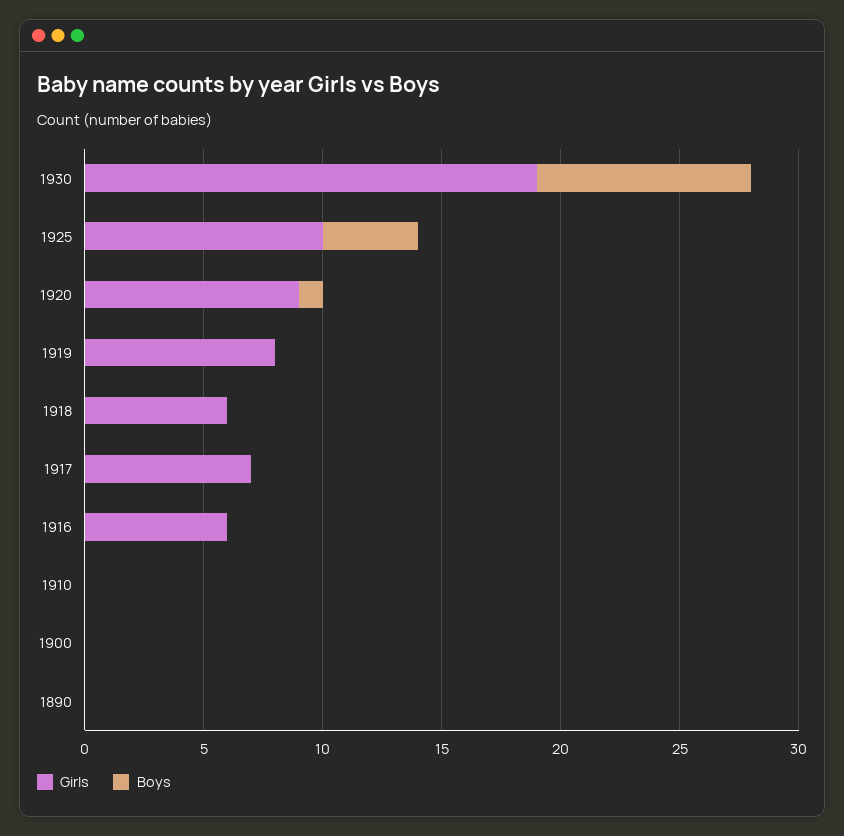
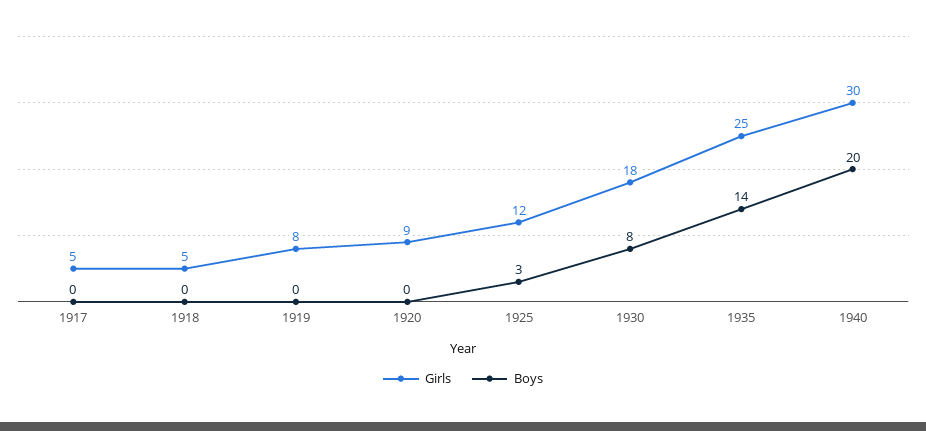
Girls, 1930: 19 -> 18
Boys, 1930: 9 -> 8
Girls, 1925: 10 -> 12
Boys, 1925: 4 -> 3
Boys, 1920: 1 -> 0
Girls, 1918: 6 -> 5
Girls, 1917: 7 -> 5
Girls, 1916: 6 -> none
Boys, 1916: 0 -> none
Girls, 1910: 0 -> none
Boys, 1910: 0 -> none
Girls, 1900: 0 -> none
Boys, 1900: 0 -> none
Girls, 1890: 0 -> none
Boys, 1890: 0 -> none
Girls, 1935: none -> 25
Boys, 1935: none -> 14
Girls, 1940: none -> 30
Boys, 1940: none -> 20

